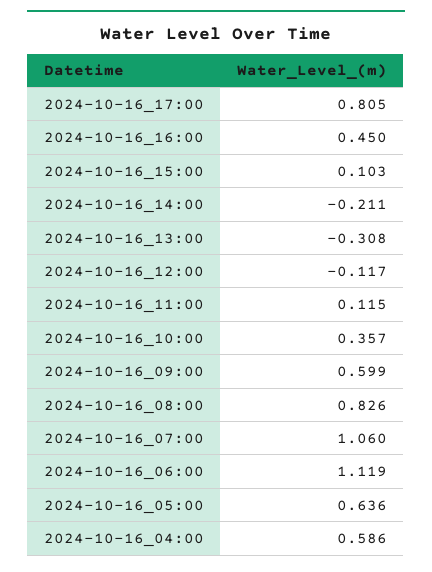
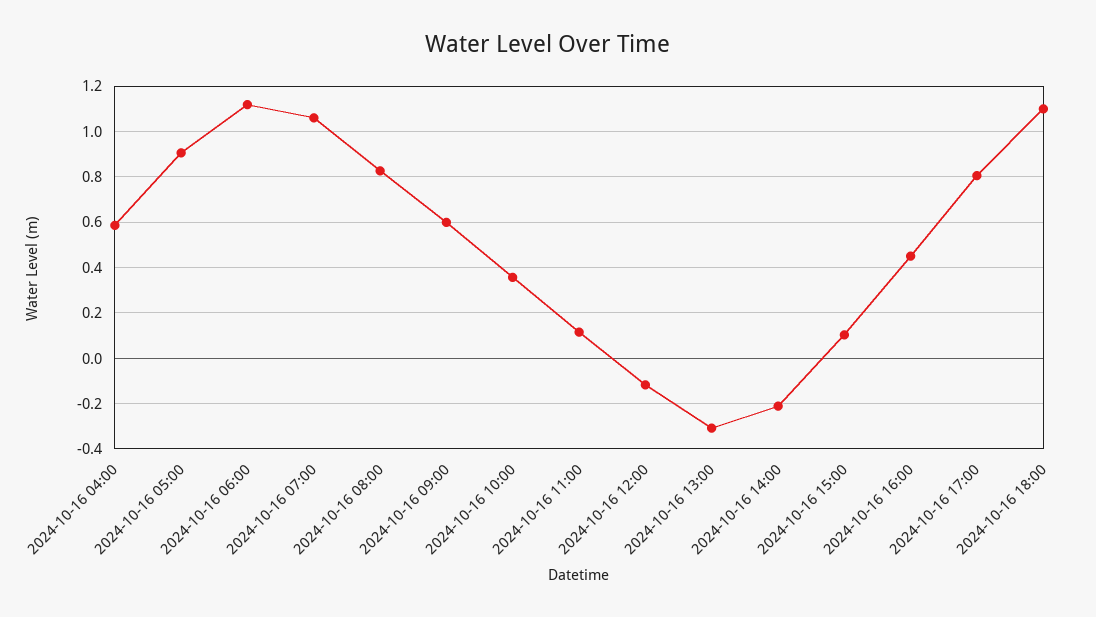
2024-10-16_05:00: 0.636 -> 0.9
2024-10-16 18:00: none -> 1.1

